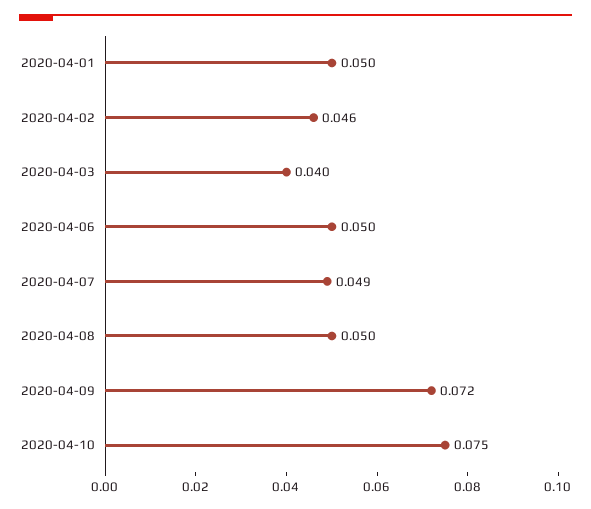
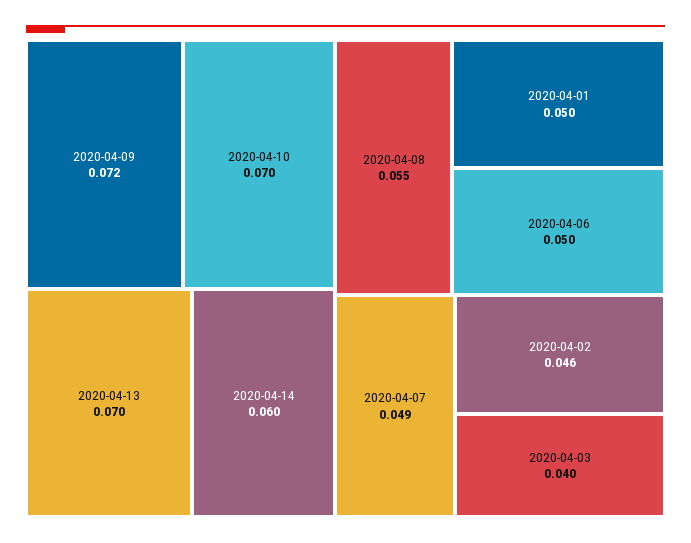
2020-04-08: 0.05 -> 0.055
2020-04-10: 0.075 -> 0.07
2020-04-13: none -> 0.07
2020-04-14: none -> 0.06

